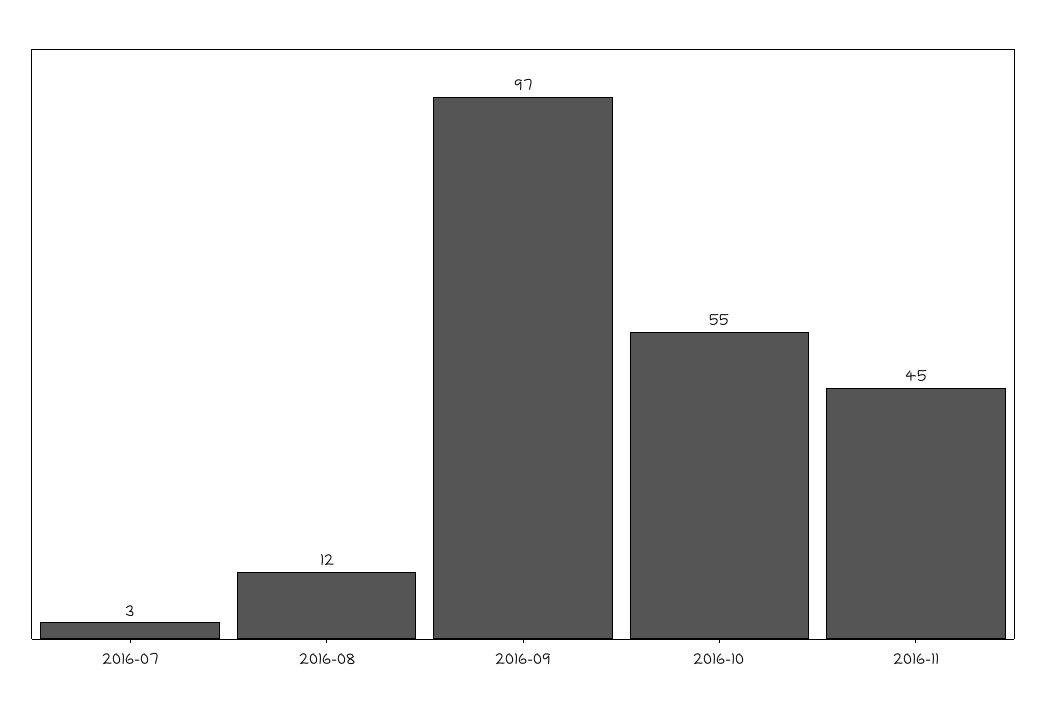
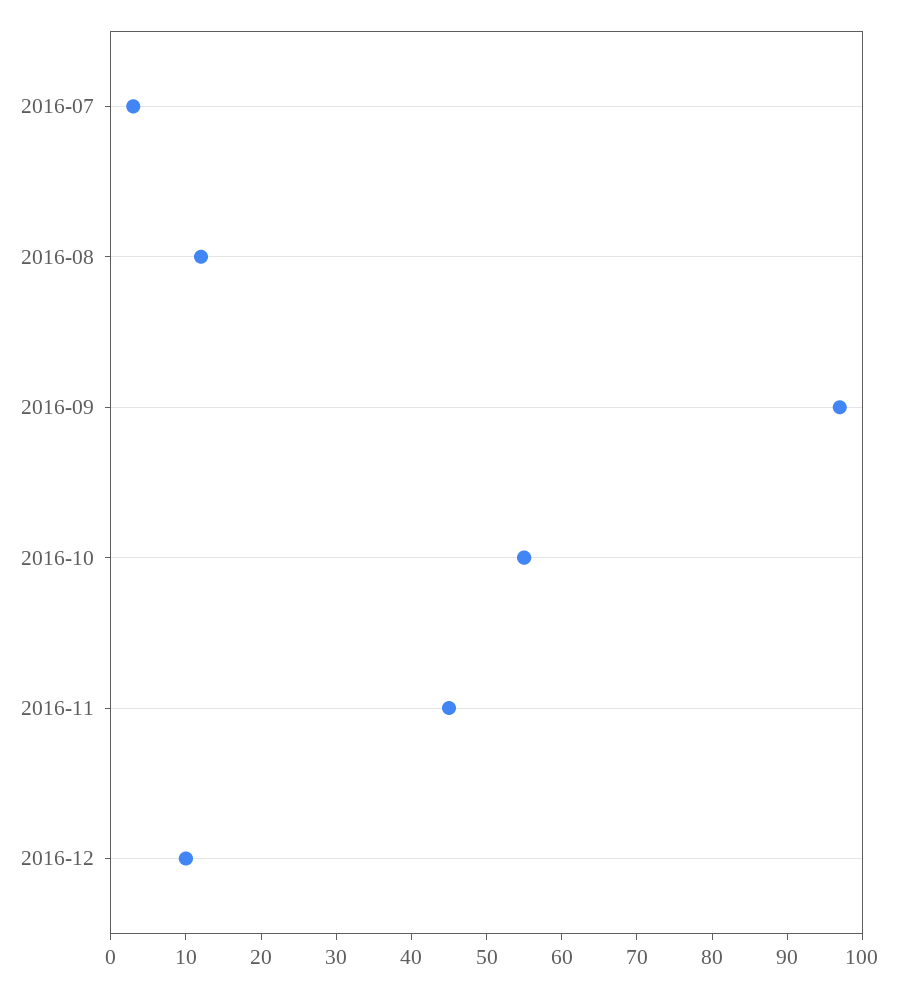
2016-12: none -> 10

